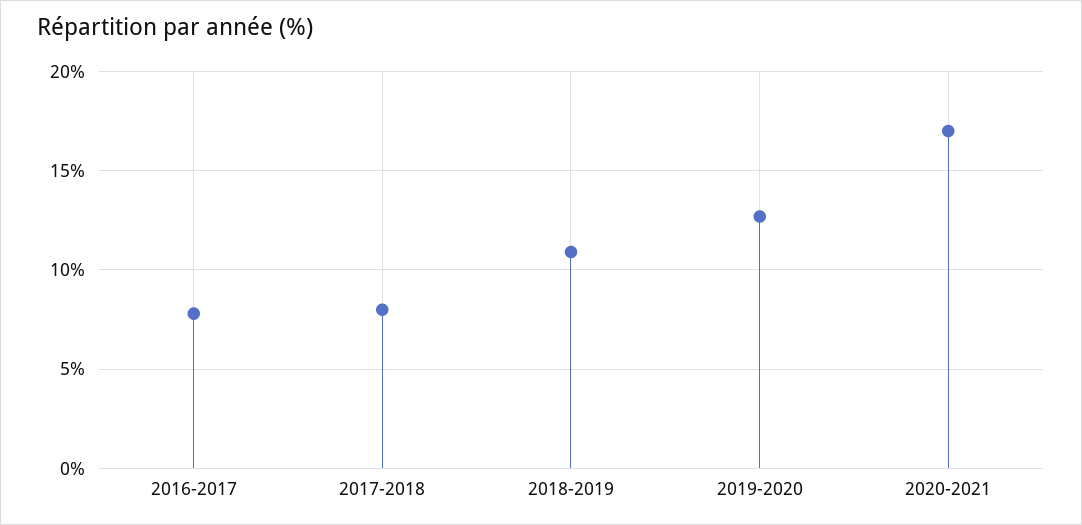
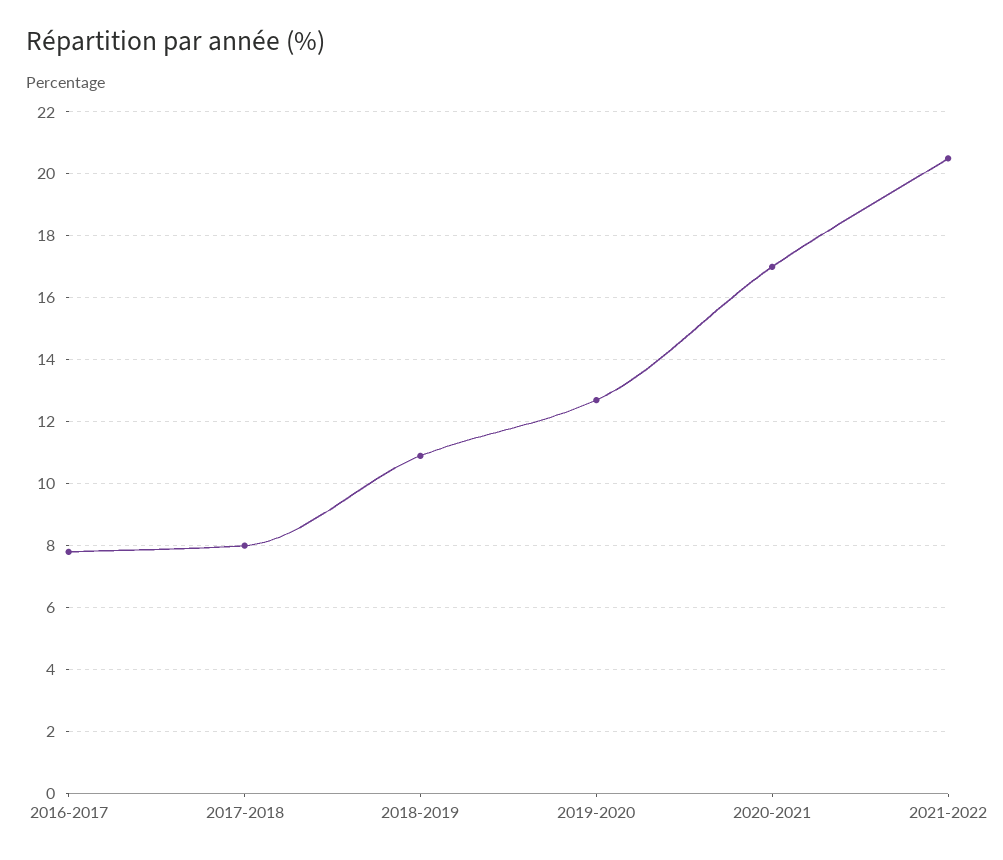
2021-2022: none -> 20.5

